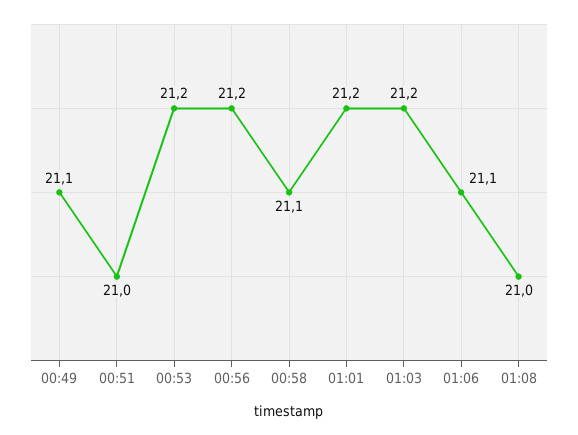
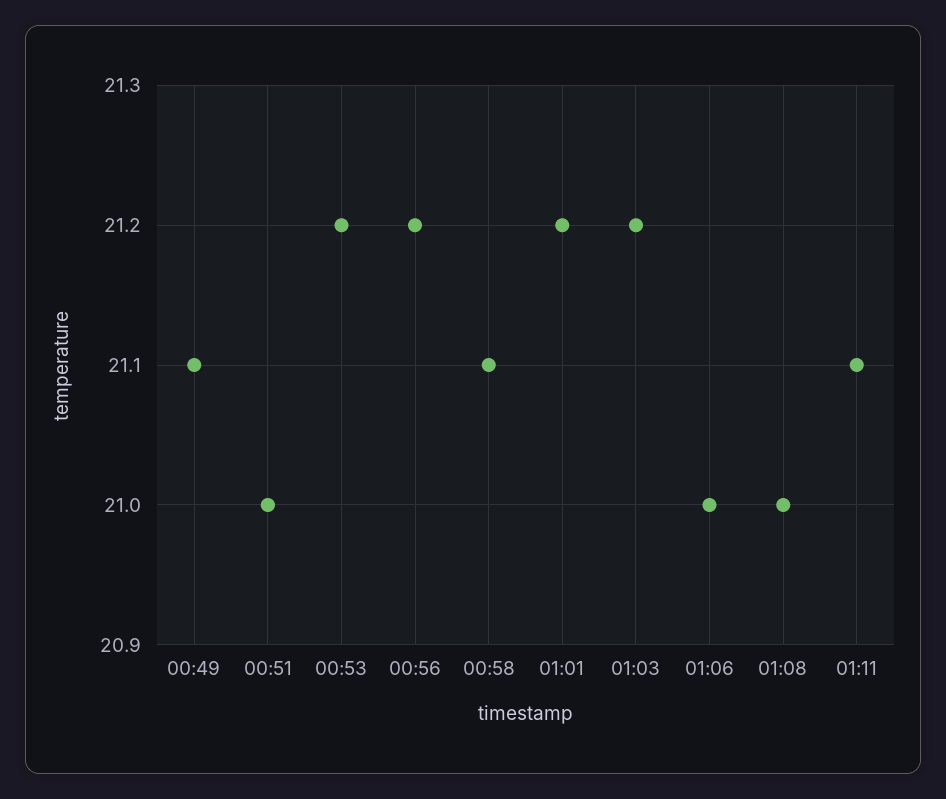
01:06: 21.1 -> 21
01:11: none -> 21.1

